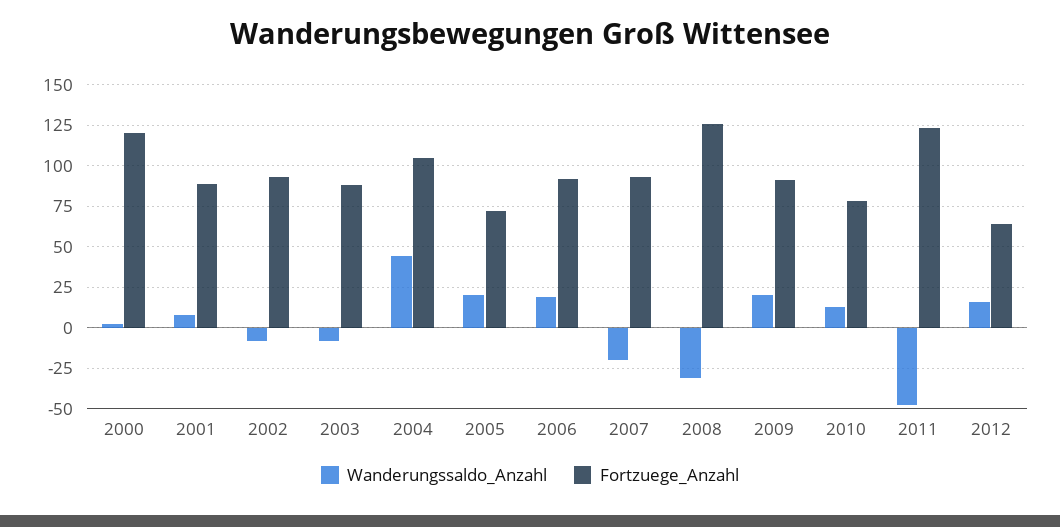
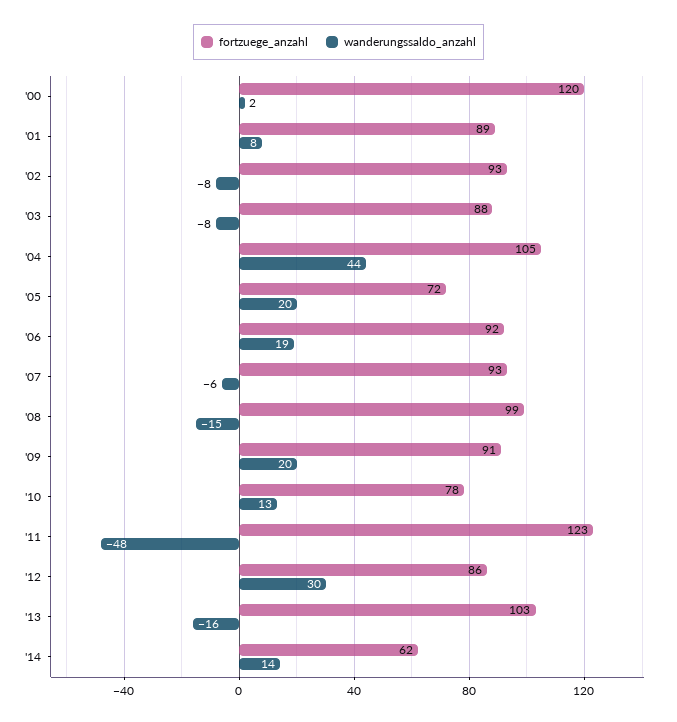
Wanderungssaldo_Anzahl, 2007: -20 -> -6
Wanderungssaldo_Anzahl, 2008: -30 -> -15
Fortzuege_Anzahl, 2008: 125 -> 99
Wanderungssaldo_Anzahl, 2012: 15 -> 30
Fortzuege_Anzahl, 2012: 65 -> 86
Fortzuege_Anzahl, '13: none -> 103
Wanderungssaldo_Anzahl, '13: none -> -16
Fortzuege_Anzahl, '14: none -> 62
Wanderungssaldo_Anzahl, '14: none -> 14

